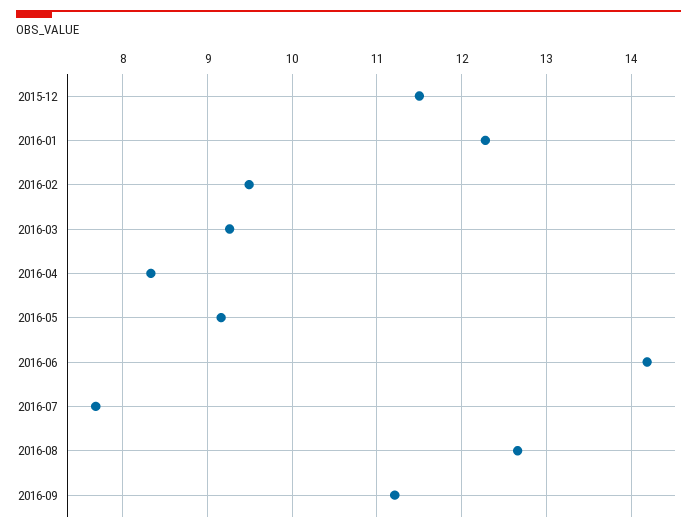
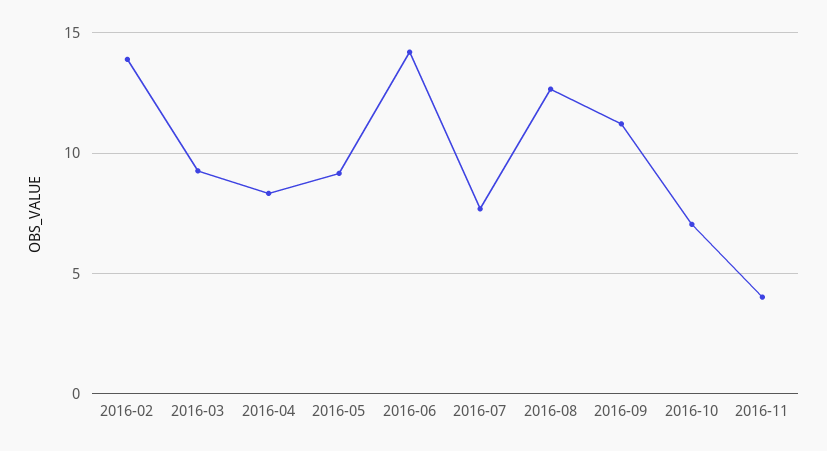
2015-12: 11.5 -> none
2016-01: 12.3 -> none
2016-02: 9.5 -> 14
2016-10: none -> 7
2016-11: none -> 4

